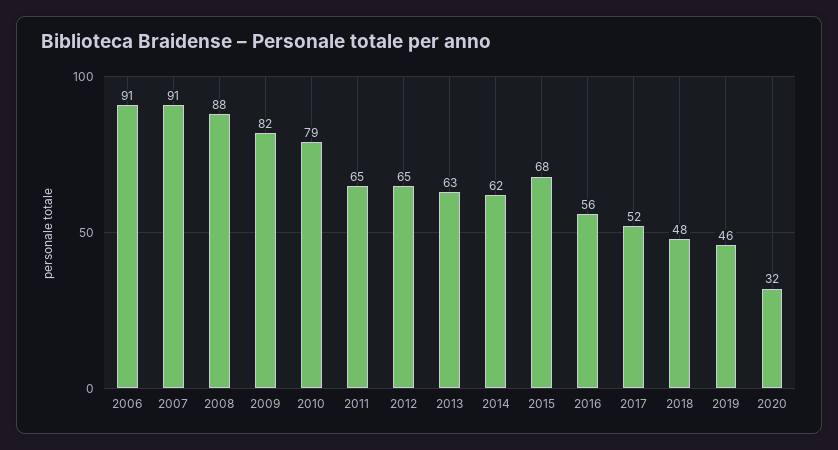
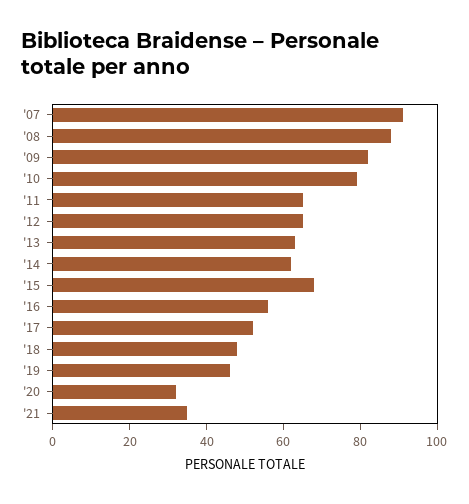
2006: 91 -> none
'21: none -> 35

